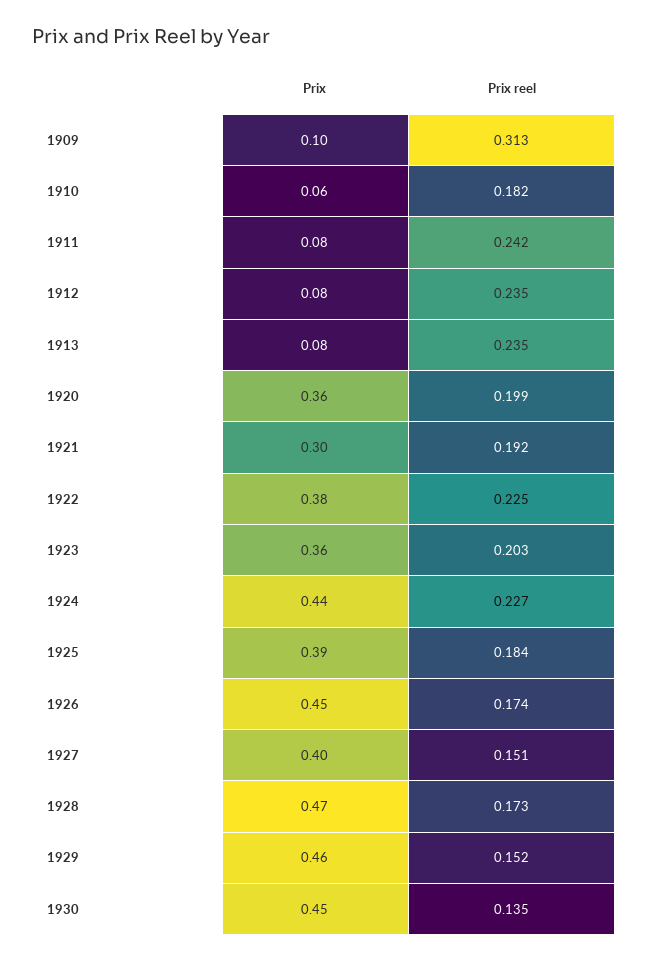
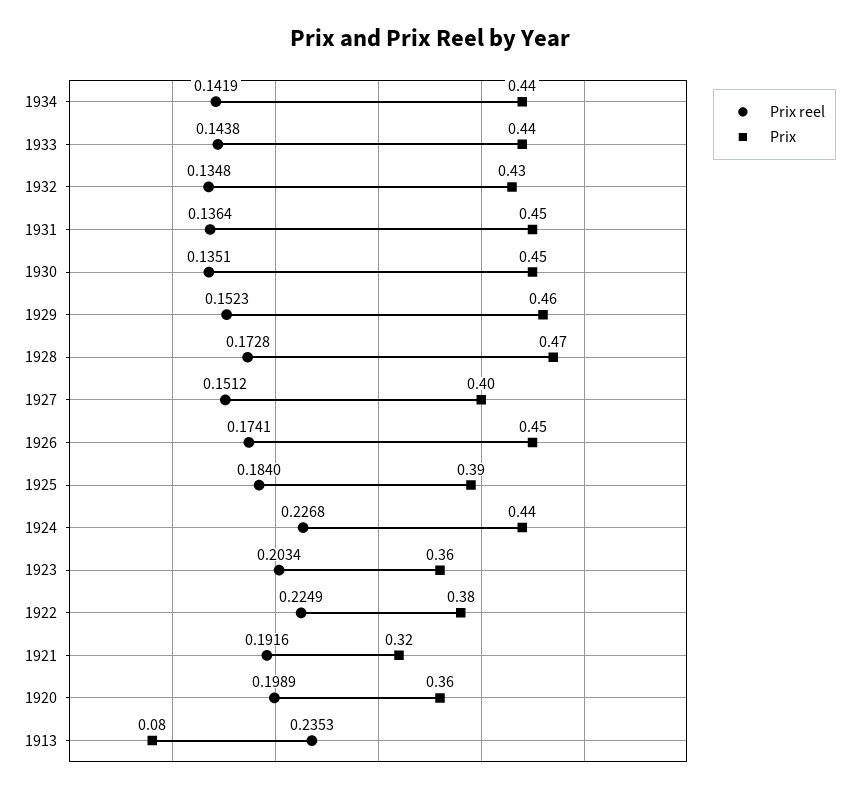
Prix, 1909: 0.1 -> none
Prix reel, 1909: 0.313 -> none
Prix, 1910: 0.06 -> none
Prix reel, 1910: 0.182 -> none
Prix, 1911: 0.08 -> none
Prix reel, 1911: 0.242 -> none
Prix, 1912: 0.08 -> none
Prix reel, 1912: 0.235 -> none
Prix, 1921: 0.3 -> 0.32
Prix reel, 1934: none -> 0.1419
Prix, 1934: none -> 0.44
Prix reel, 1933: none -> 0.1438
Prix, 1933: none -> 0.44
Prix reel, 1932: none -> 0.1348
Prix, 1932: none -> 0.43
Prix reel, 1931: none -> 0.1364
Prix, 1931: none -> 0.45

